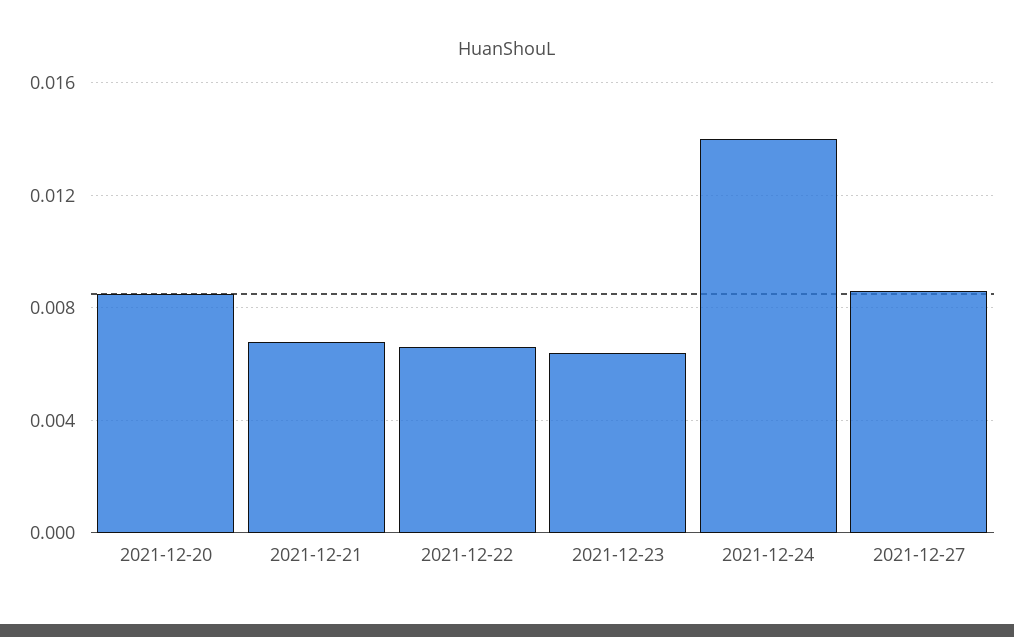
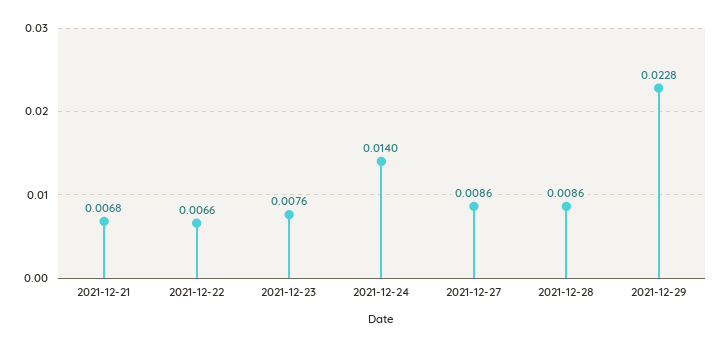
2021-12-20: 0.0085 -> none
2021-12-23: 0.0065 -> 0.0076
2021-12-28: none -> 0.0086
2021-12-29: none -> 0.0228

